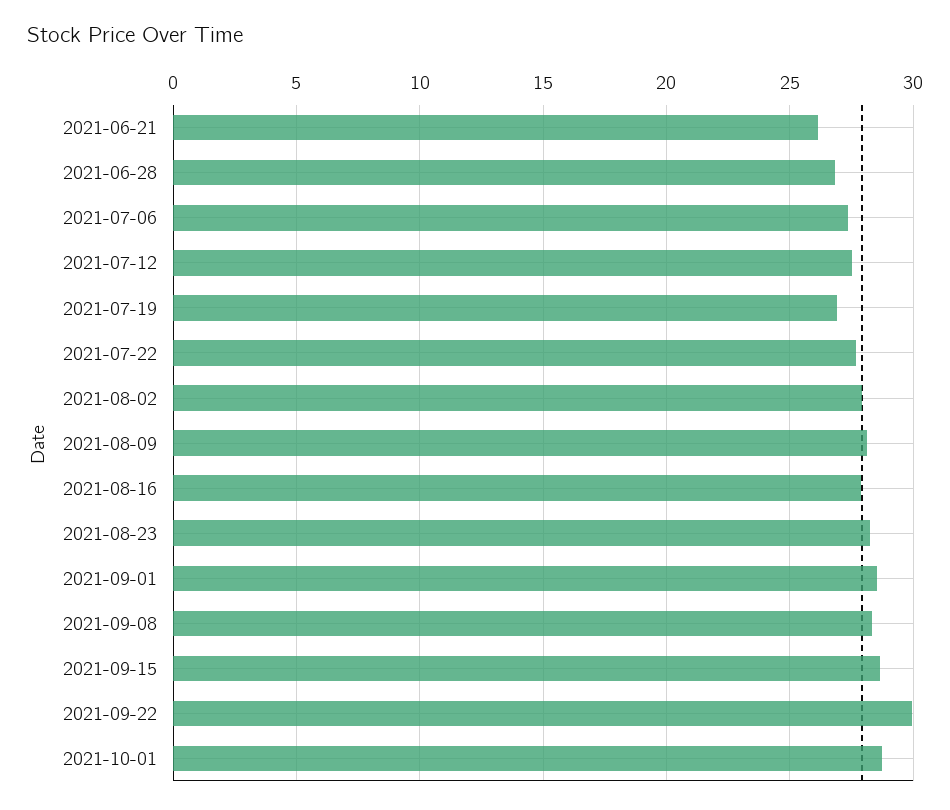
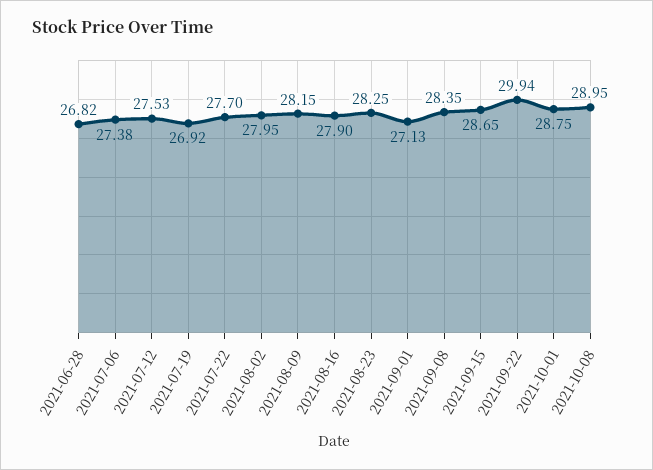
2021-06-21: 26 -> none
2021-09-01: 28.5 -> 27.13
2021-10-08: none -> 28.95

